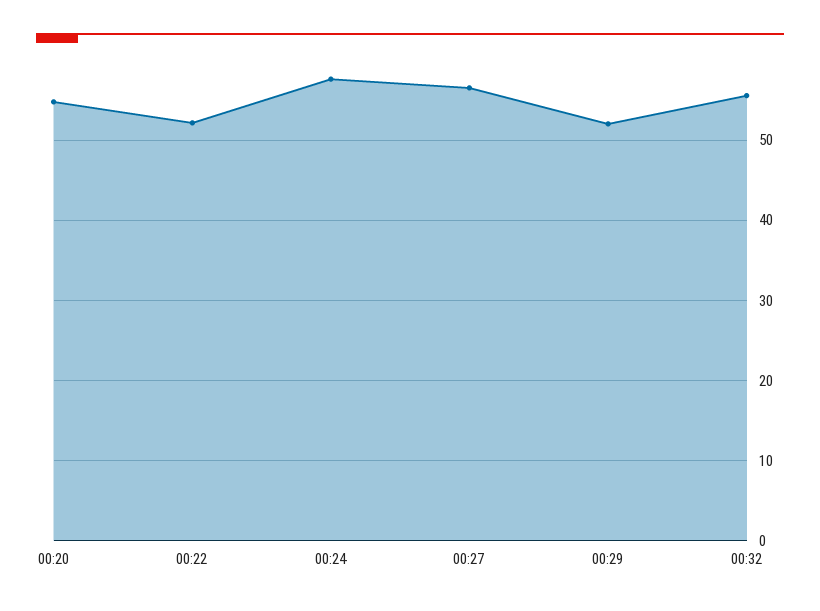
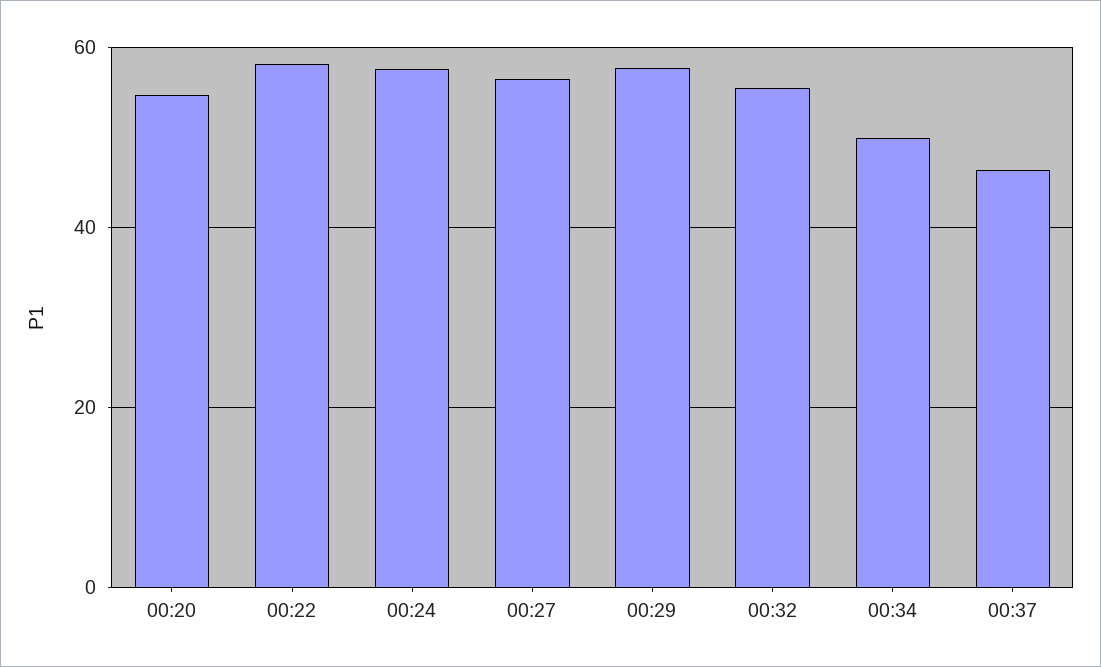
00:22: 52 -> 58
00:29: 52 -> 58
00:34: none -> 50
00:37: none -> 46

